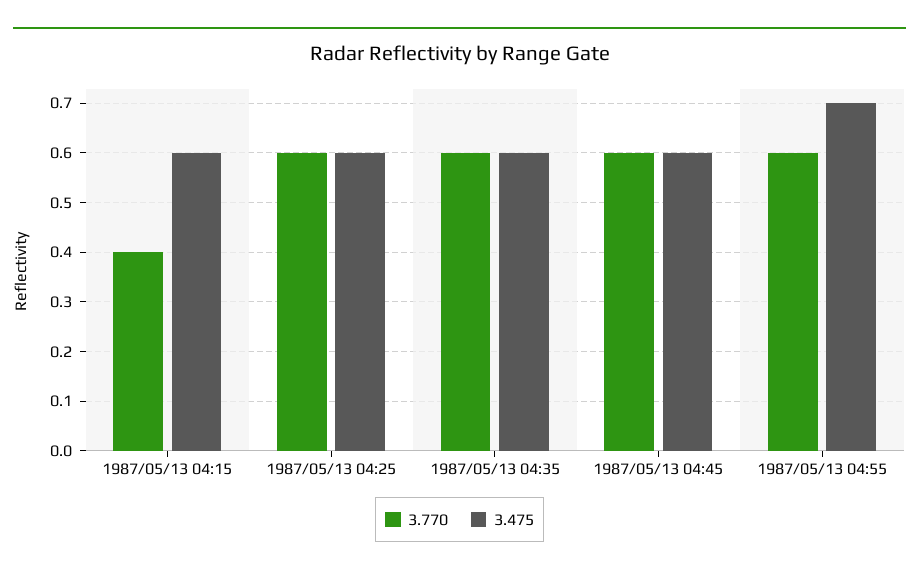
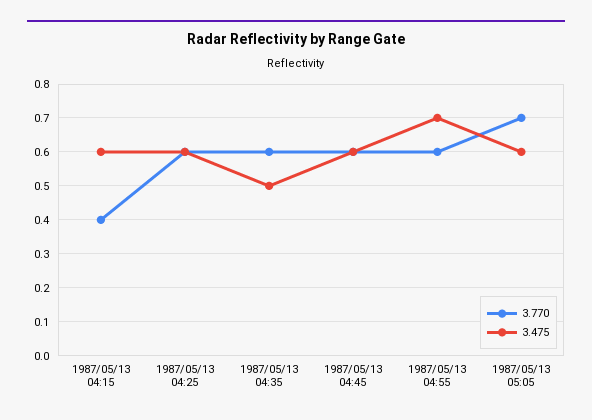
3.475, 1987/05/13 04:35: 0.6 -> 0.5
3.770, 1987/05/13 05:05: none -> 0.7
3.475, 1987/05/13 05:05: none -> 0.6

